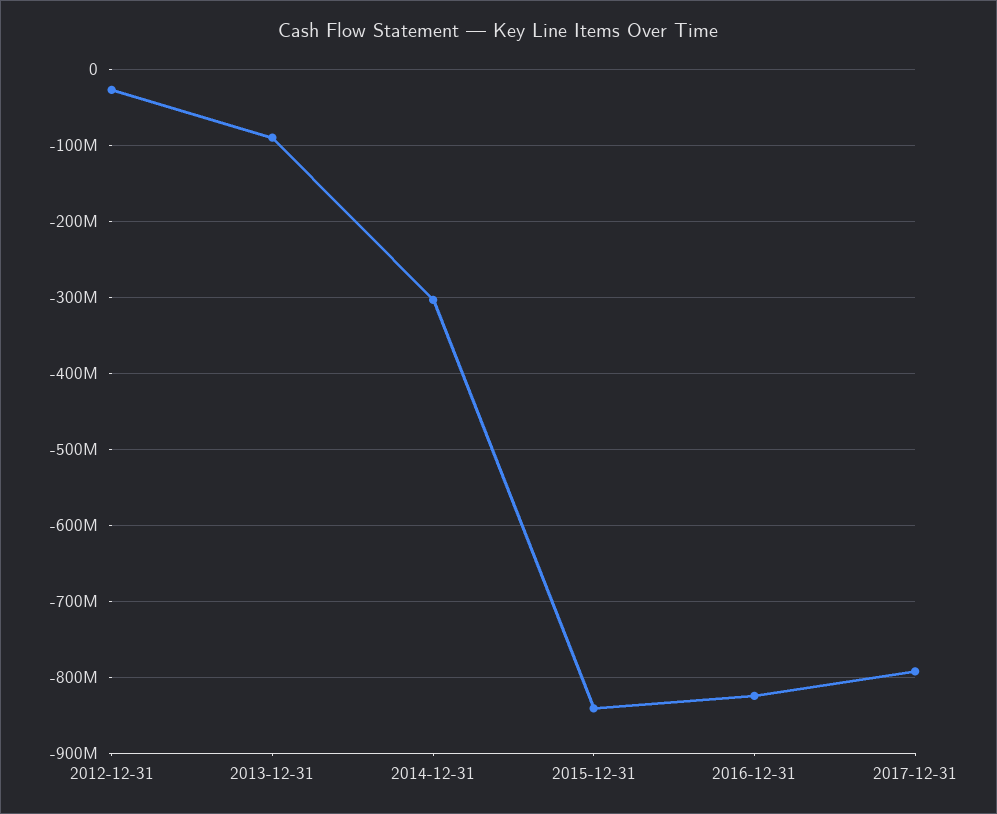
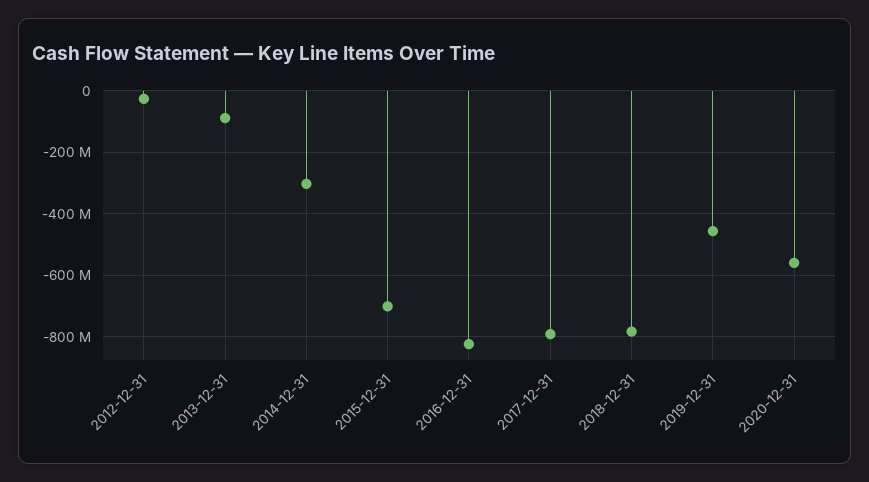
2015-12-31: -840000000 -> -700000000
2018-12-31: none -> -780000000
2019-12-31: none -> -460000000
2020-12-31: none -> -560000000

